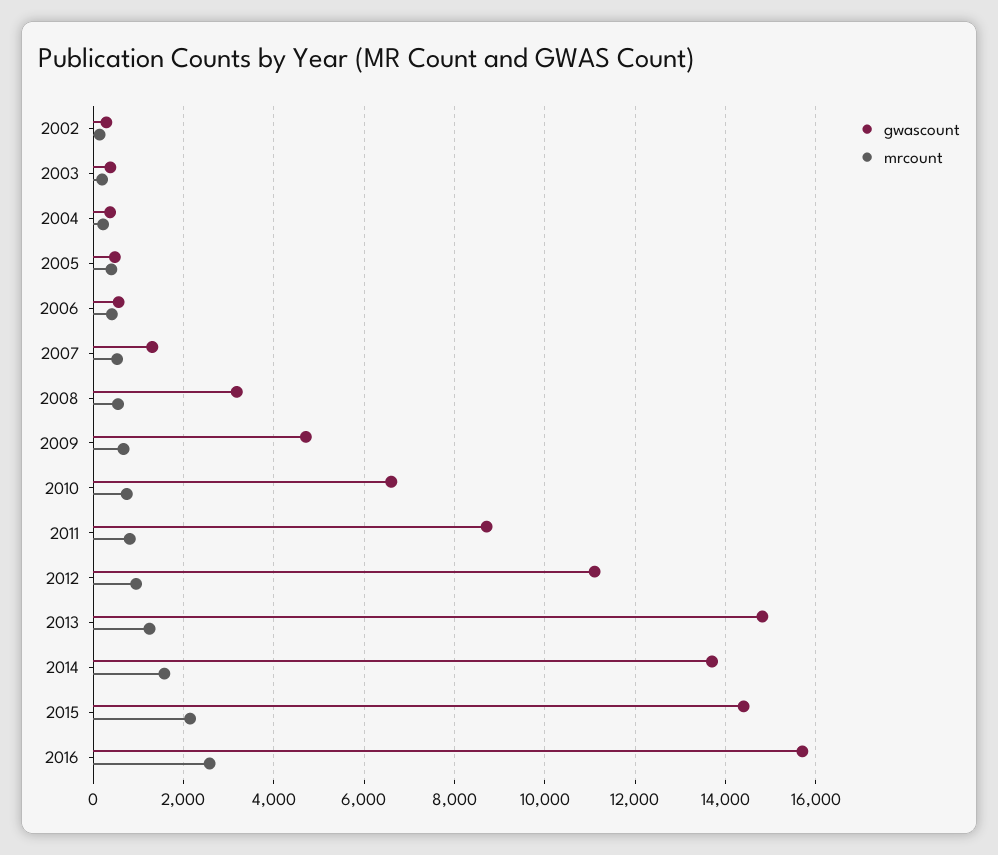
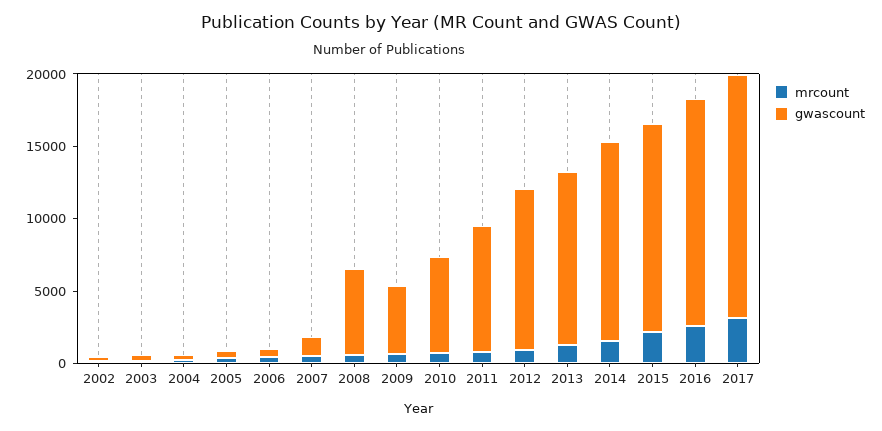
gwascount, 2008: 3200 -> 6000
gwascount, 2013: 14800 -> 12000
mrcount, 2017: none -> 3000
gwascount, 2017: none -> 17000

